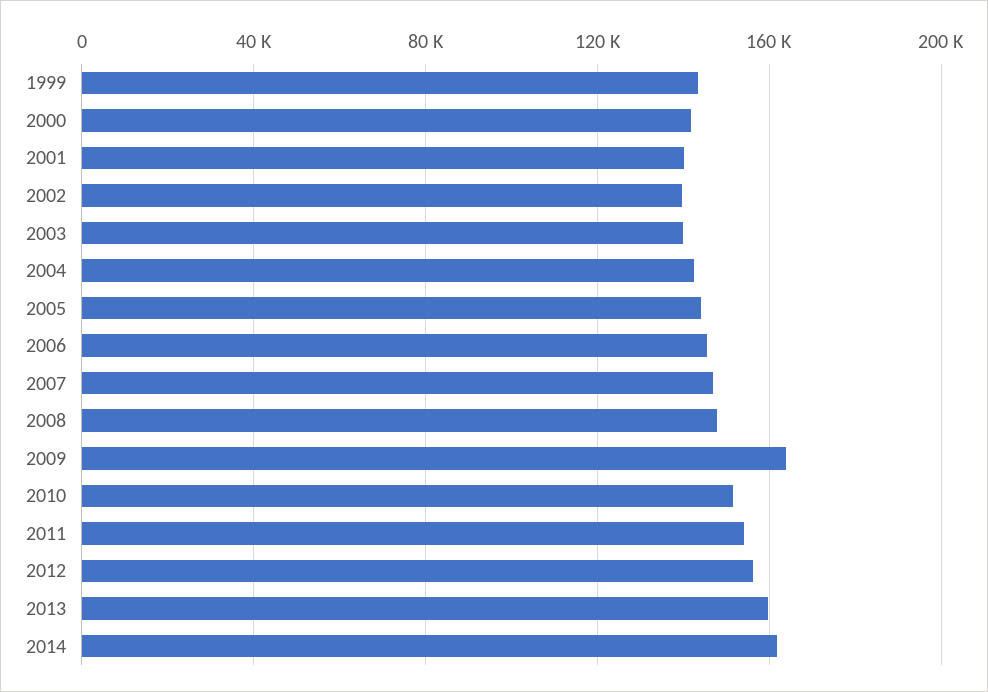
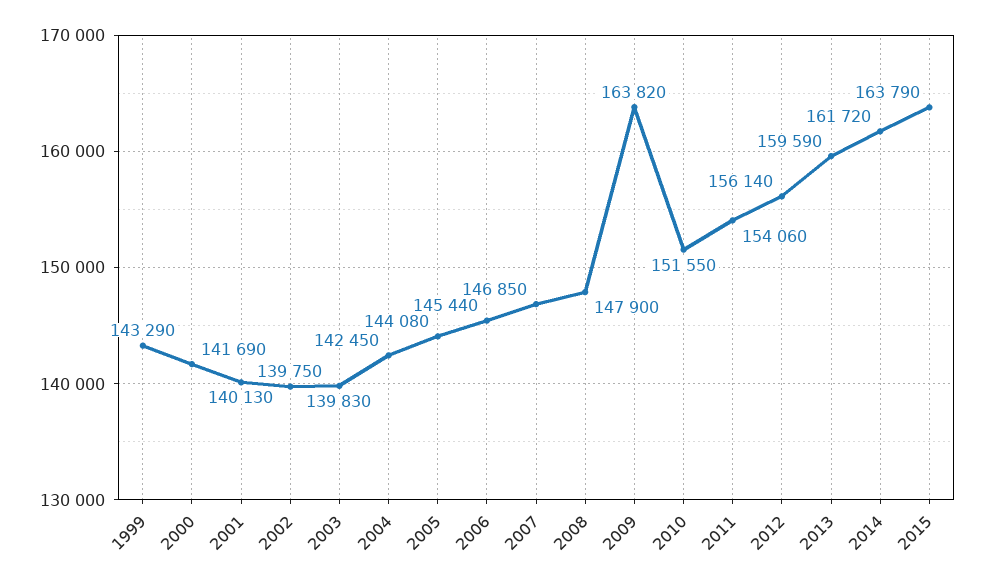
2015: none -> 163790

